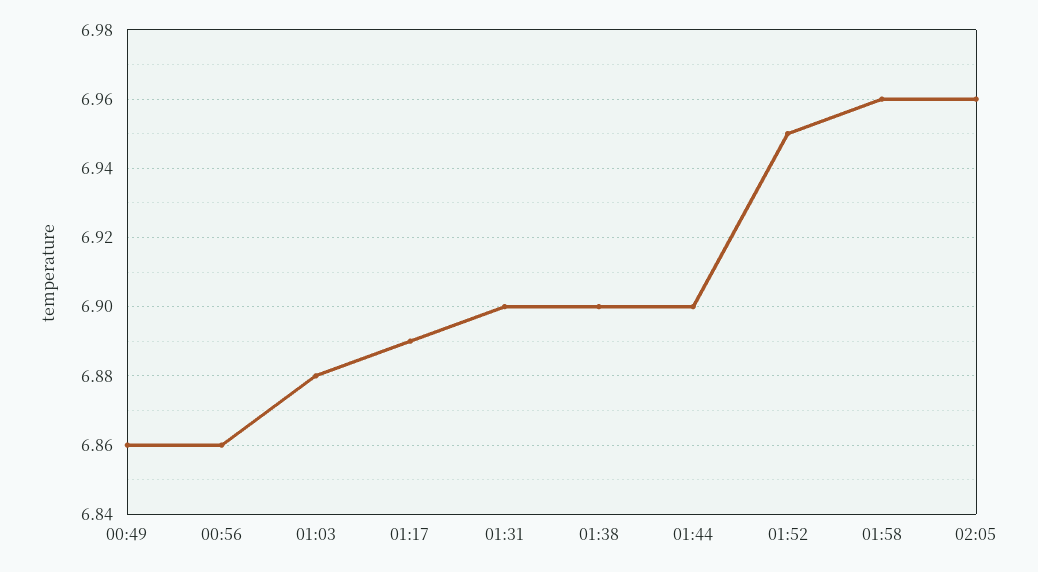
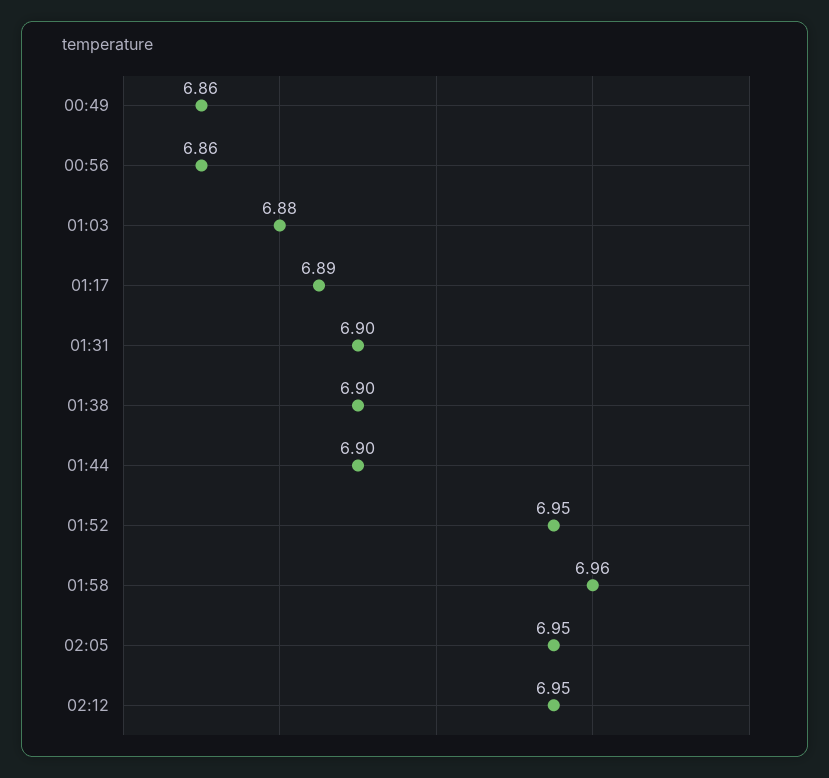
02:05: 6.96 -> 6.95
02:12: none -> 6.95

